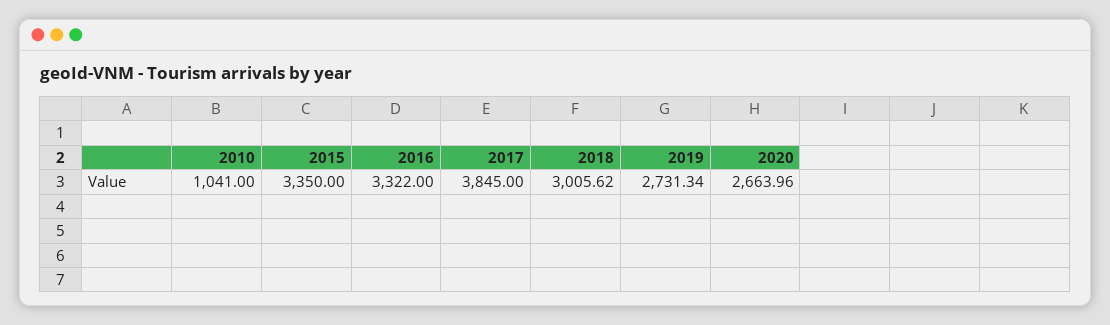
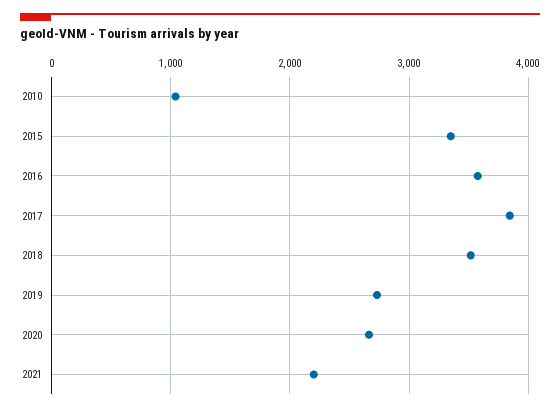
2016: 3322 -> 3600
2018: 3005.62 -> 3500
2021: none -> 2200

